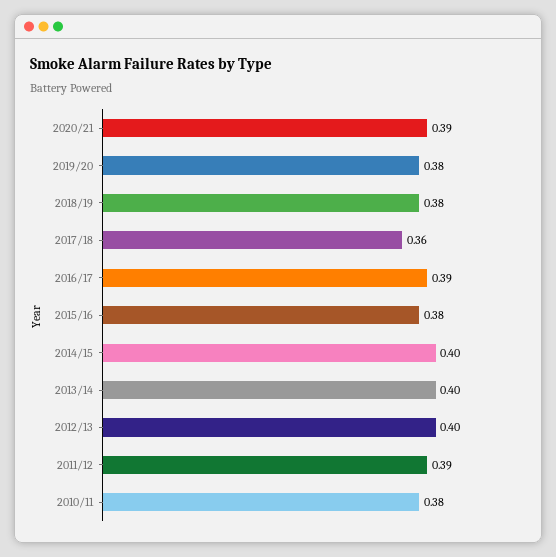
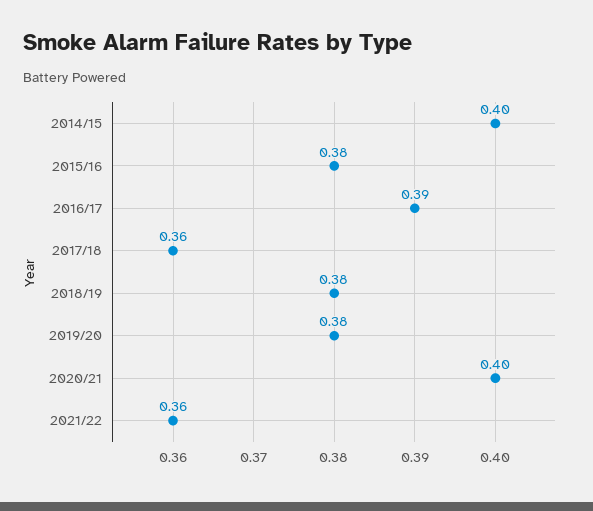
2020/21: 0.39 -> 0.4
2013/14: 0.4 -> none
2012/13: 0.4 -> none
2011/12: 0.39 -> none
2010/11: 0.38 -> none
2021/22: none -> 0.36

